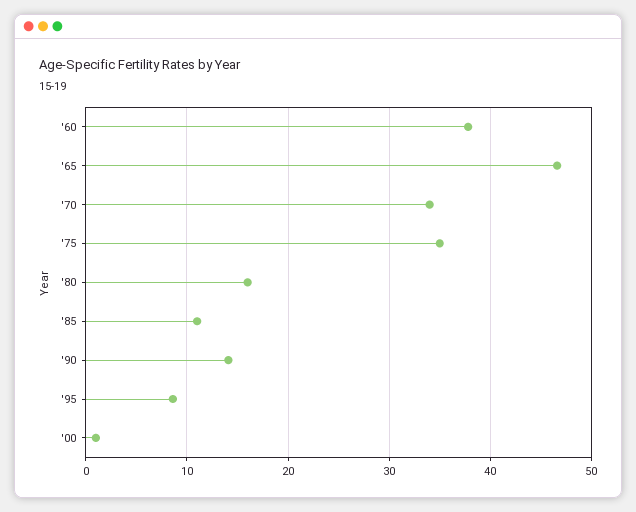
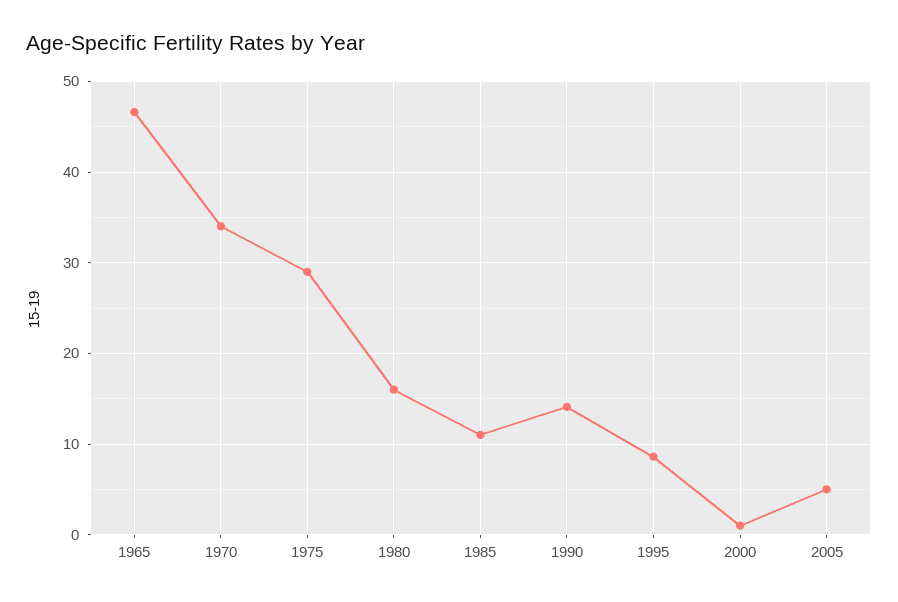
'60: 38 -> none
'75: 35 -> 29
2005: none -> 5

